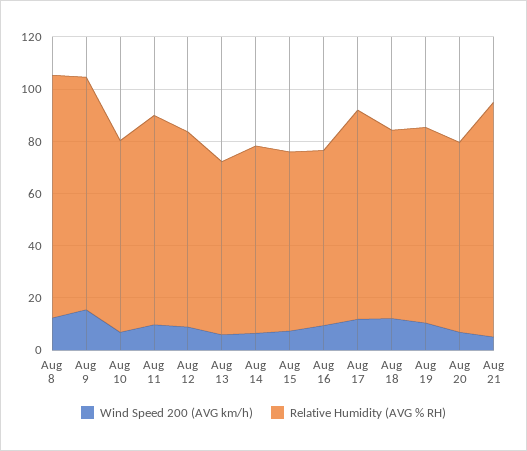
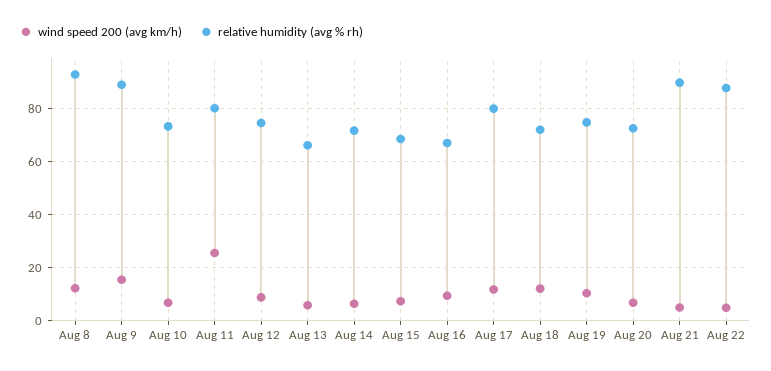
Wind Speed 200 (AVG km/h), Aug 11: 10 -> 25
Wind Speed 200 (AVG km/h), Aug 22: none -> 5
Relative Humidity (AVG % RH), Aug 22: none -> 87.5

